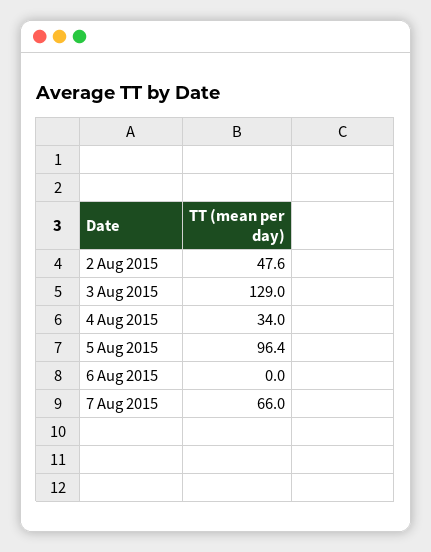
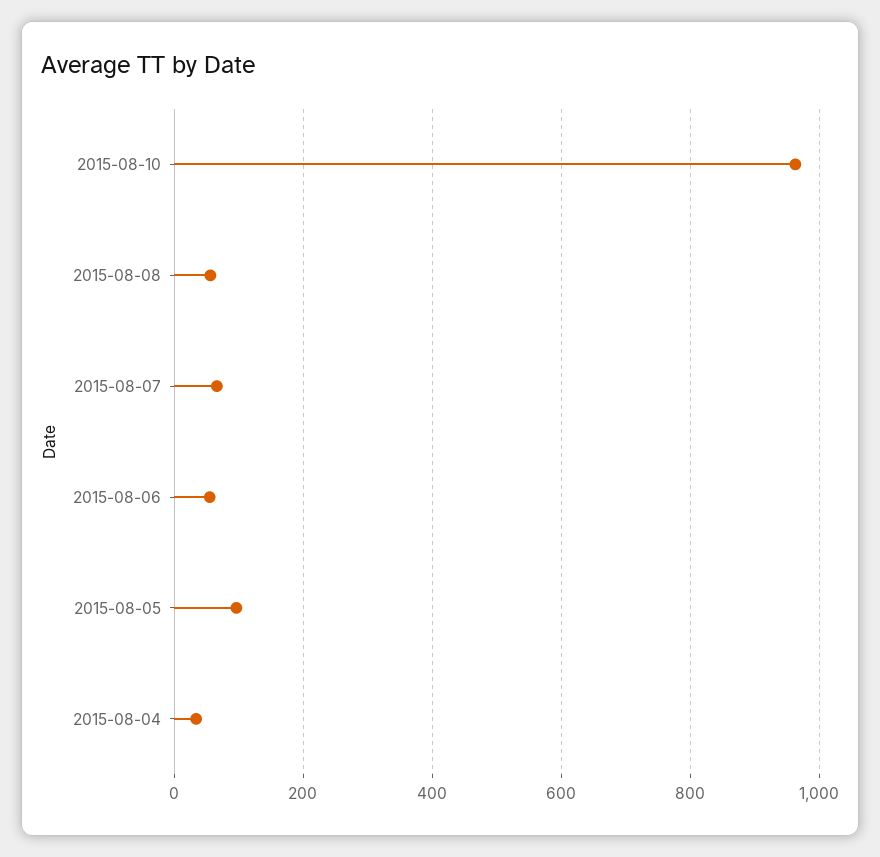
2 Aug 2015: 47.6 -> none
3 Aug 2015: 129 -> none
6 Aug 2015: 0 -> 60
2015-08-10: none -> 960
2015-08-08: none -> 60

